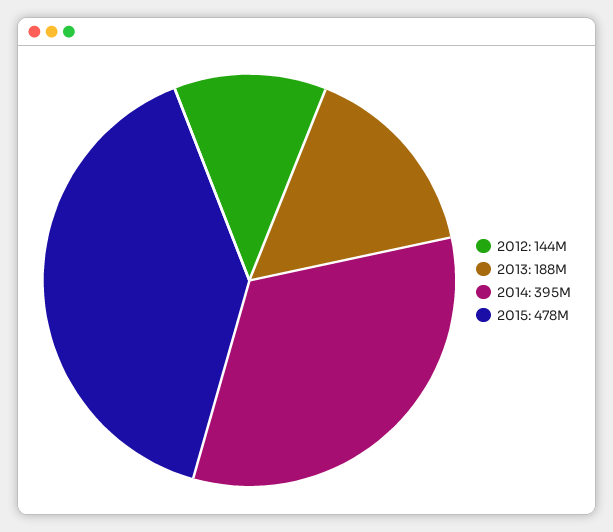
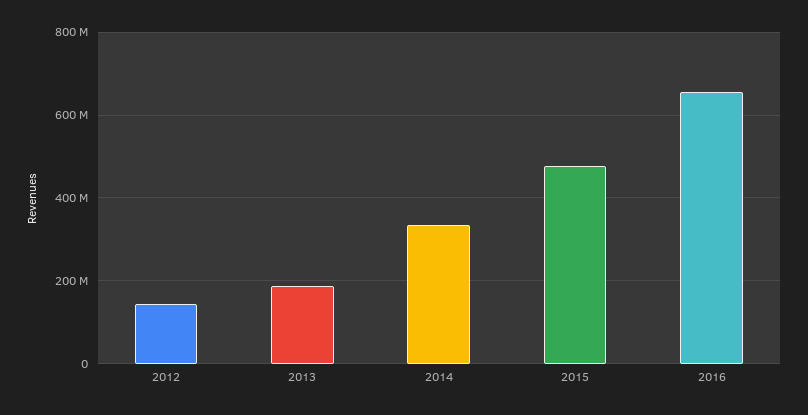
2014: 395000000 -> 340000000
2016: none -> 660000000

